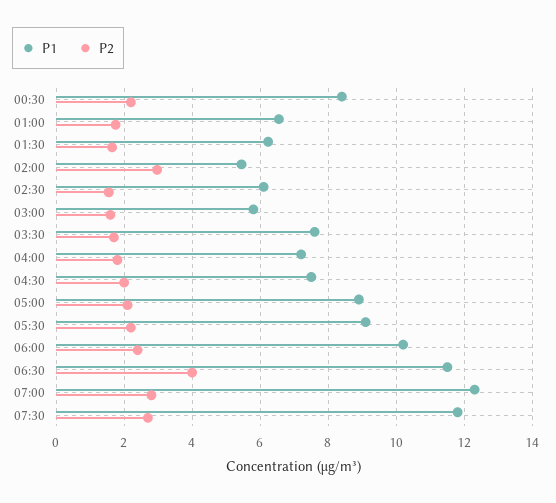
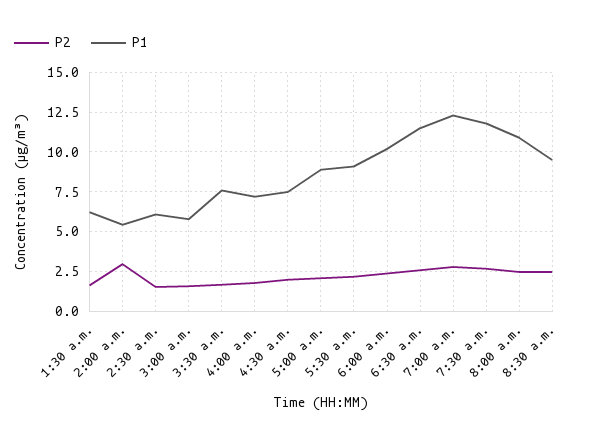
P1, 00:30: 8.4 -> none
P2, 00:30: 2.2 -> none
P1, 01:00: 6.6 -> none
P2, 01:00: 1.8 -> none
P2, 06:30: 4 -> 2.5
P2, 8:00 a.m.: none -> 2.5
P1, 8:00 a.m.: none -> 11
P2, 8:30 a.m.: none -> 2.5
P1, 8:30 a.m.: none -> 9.5

